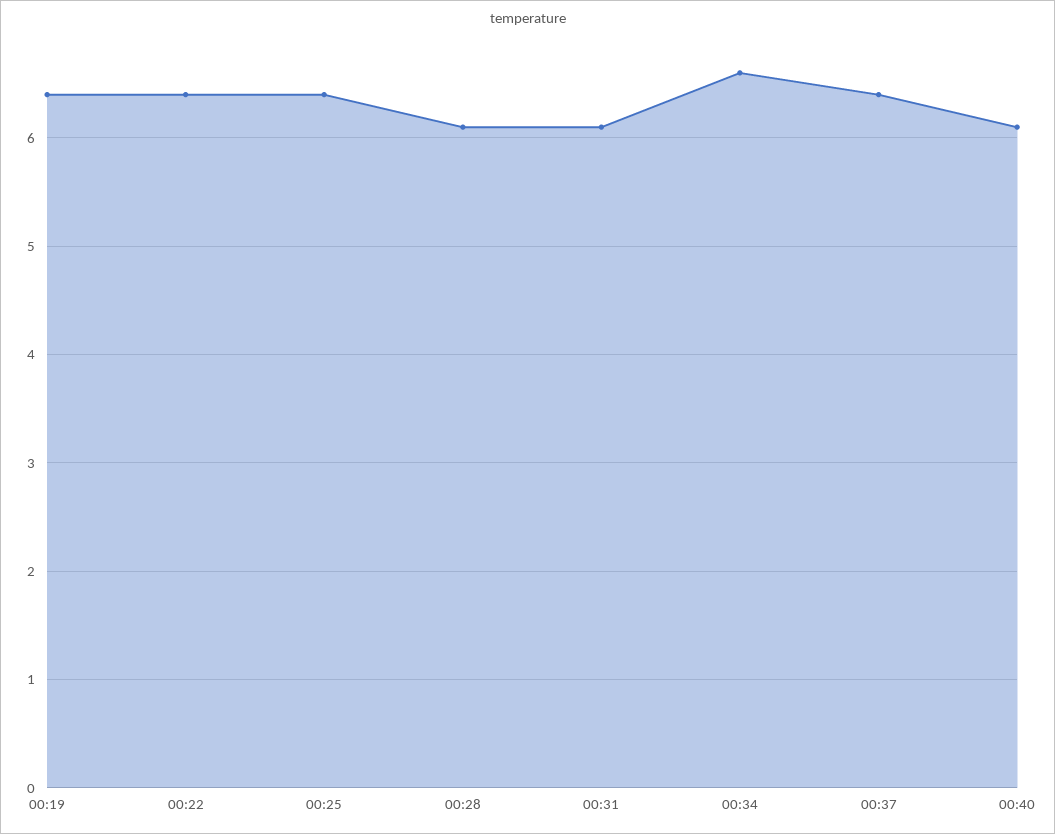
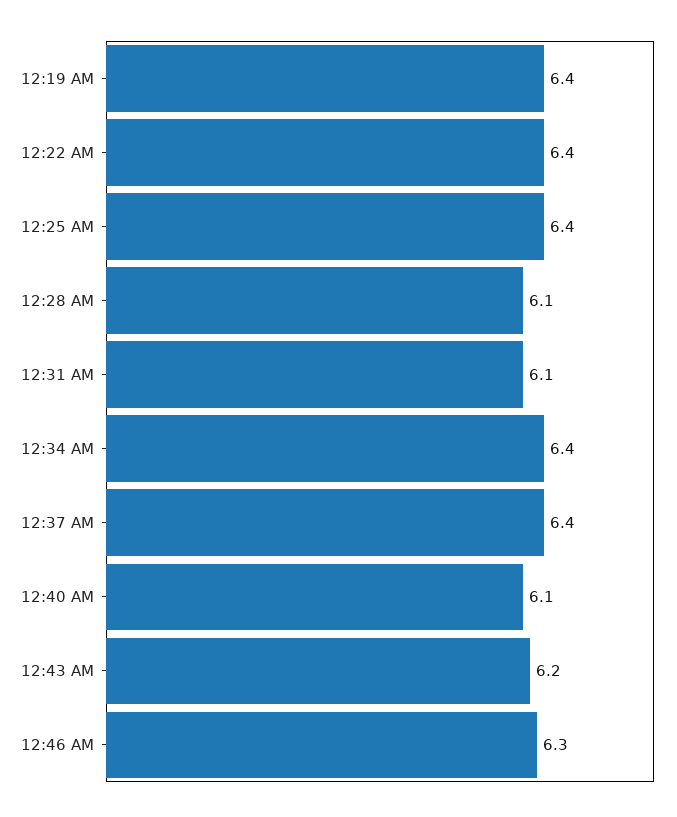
00:34: 6.6 -> 6.4
12:43 AM: none -> 6.2
12:46 AM: none -> 6.3

